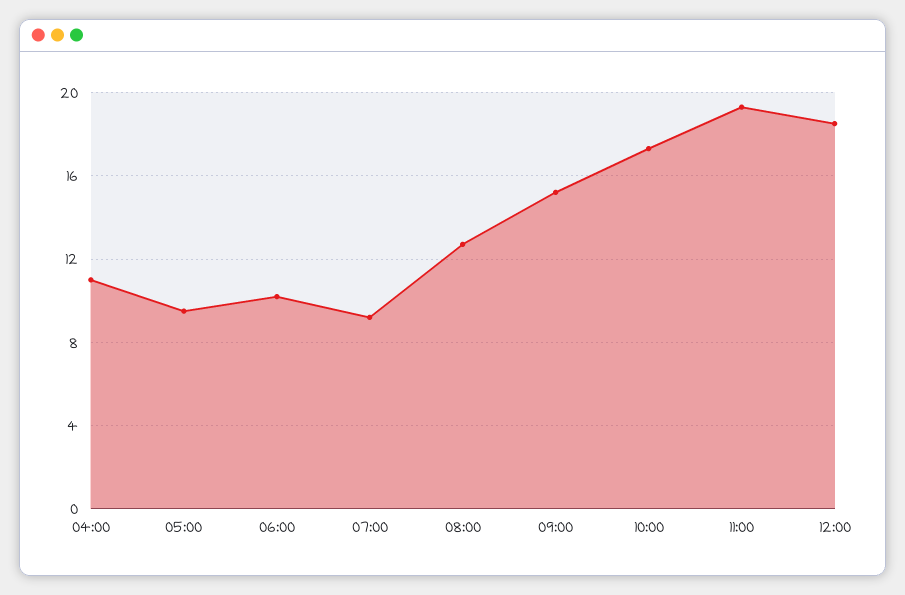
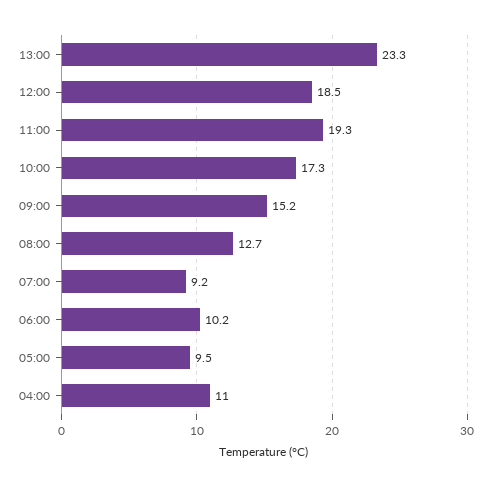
13:00: none -> 23.3

